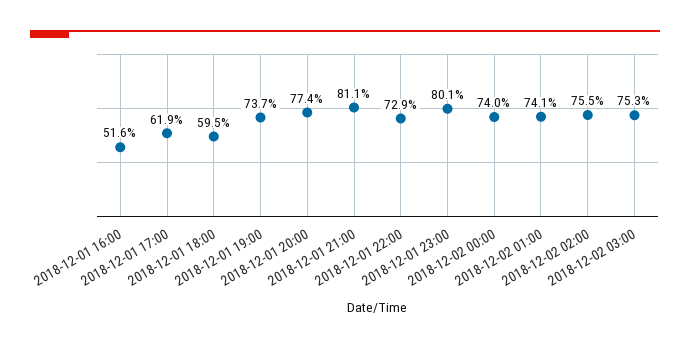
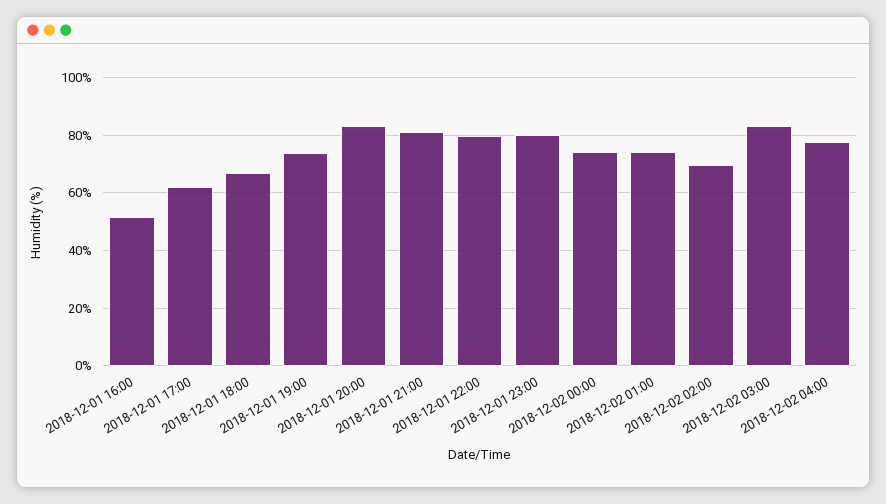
2018-12-01 18:00: 59.5 -> 67.5
2018-12-01 20:00: 77.4 -> 82.5
2018-12-01 22:00: 72.9 -> 80
2018-12-02 02:00: 75.5 -> 70
2018-12-02 03:00: 75.3 -> 82.5
2018-12-02 04:00: none -> 77.5

